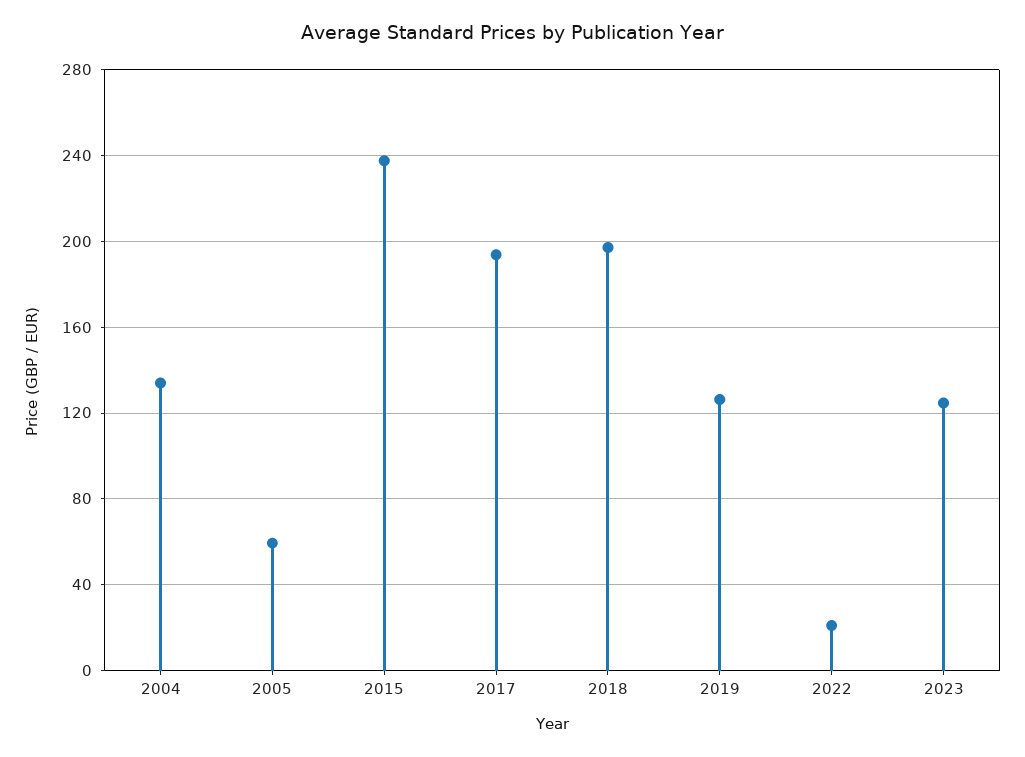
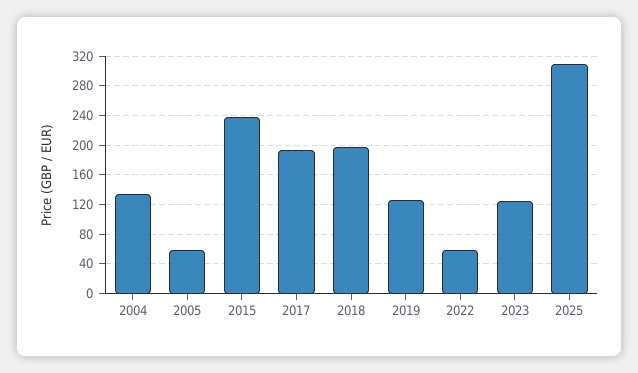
2022: 20 -> 60
2025: none -> 310

